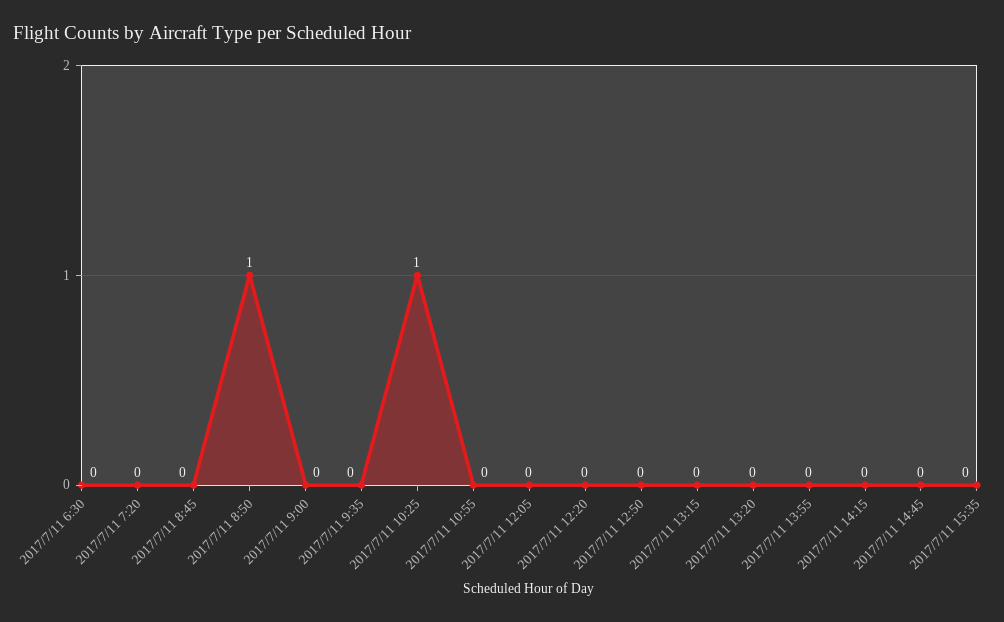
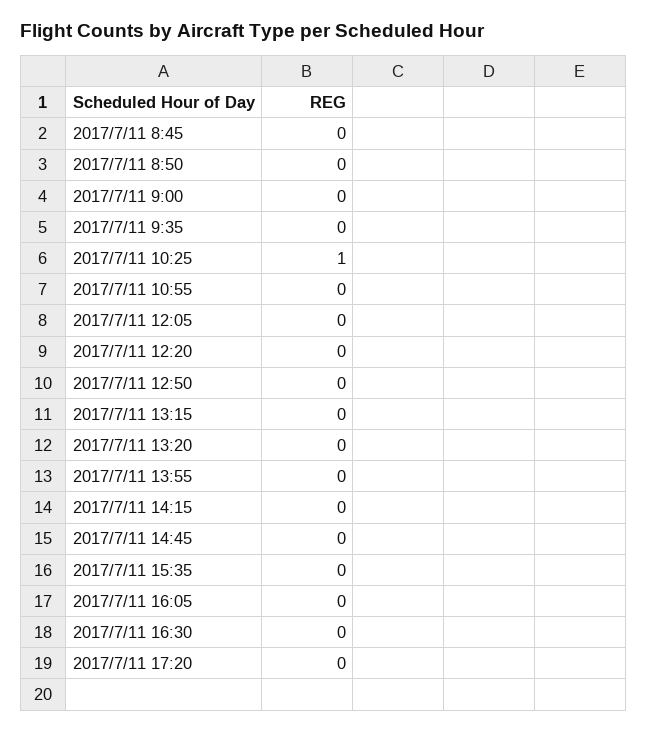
2017/7/11 6:30: 0 -> none
2017/7/11 7:20: 0 -> none
2017/7/11 8:50: 1 -> 0
2017/7/11 16:05: none -> 0
2017/7/11 16:30: none -> 0
2017/7/11 17:20: none -> 0

